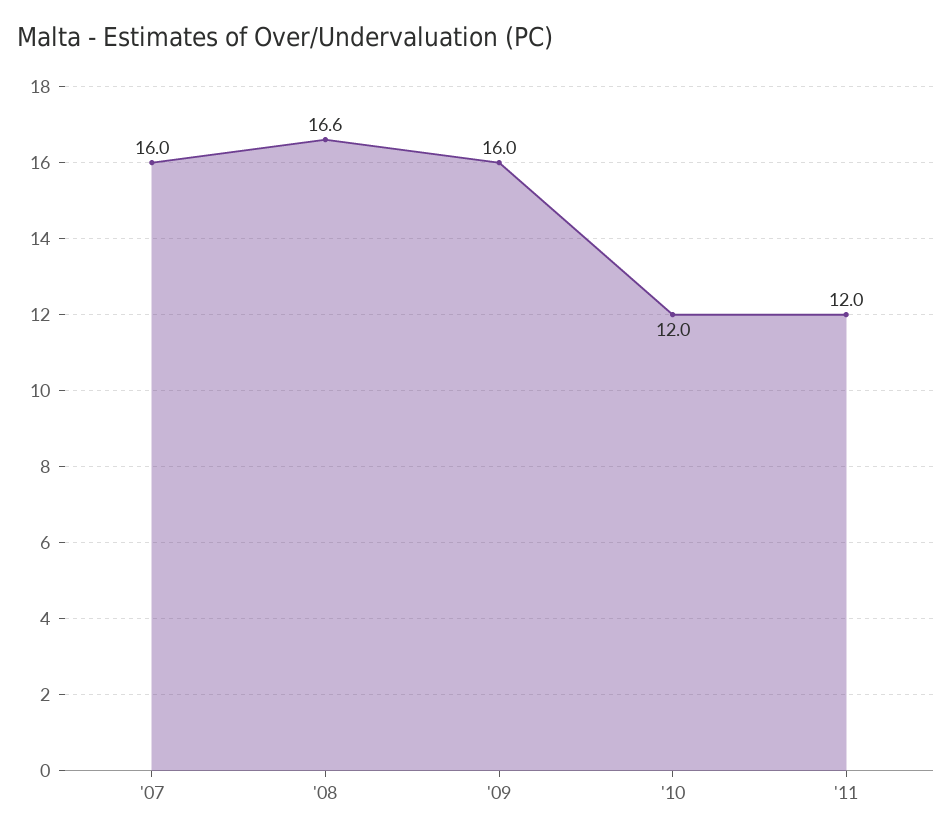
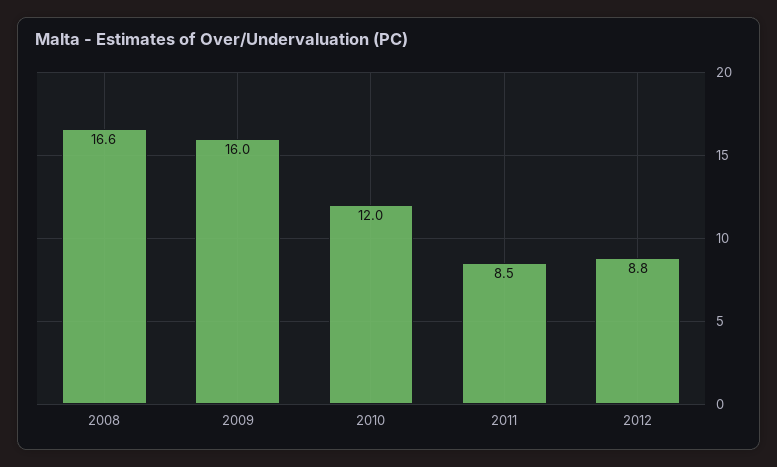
'07: 16 -> none
'11: 12 -> 8.5
2012: none -> 8.8

